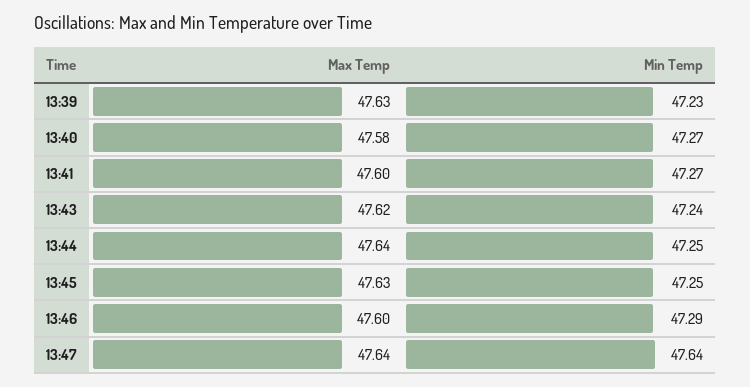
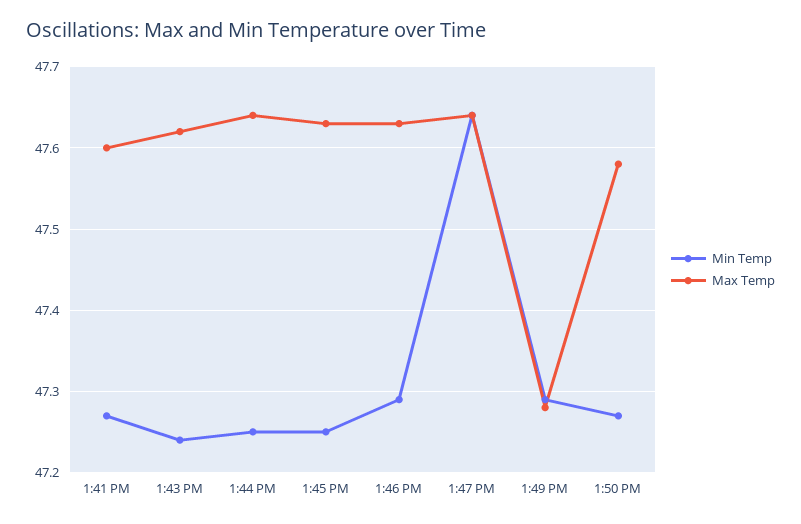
Max Temp, 13:39: 47.63 -> none
Min Temp, 13:39: 47.23 -> none
Max Temp, 13:40: 47.58 -> none
Min Temp, 13:40: 47.27 -> none
Max Temp, 13:46: 47.6 -> 47.63
Min Temp, 1:49 PM: none -> 47.29
Max Temp, 1:49 PM: none -> 47.28
Min Temp, 1:50 PM: none -> 47.27
Max Temp, 1:50 PM: none -> 47.58

